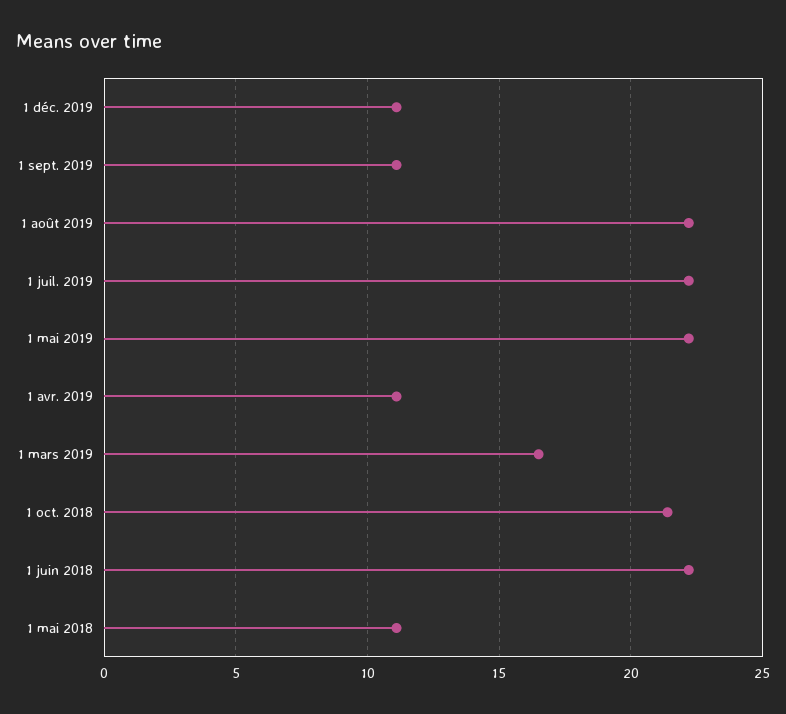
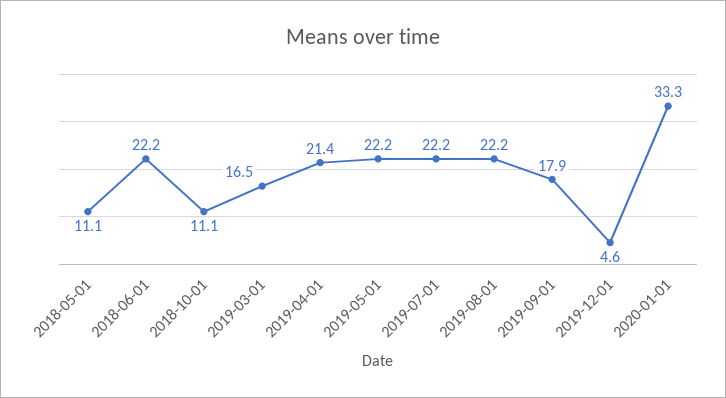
1 déc. 2019: 11 -> 4.6
1 sept. 2019: 11 -> 17.9
1 avr. 2019: 11 -> 21.4
1 oct. 2018: 21.5 -> 11.1
2020-01-01: none -> 33.3

